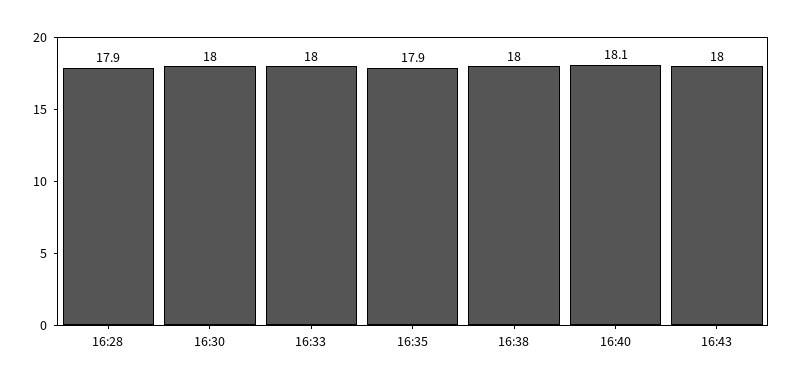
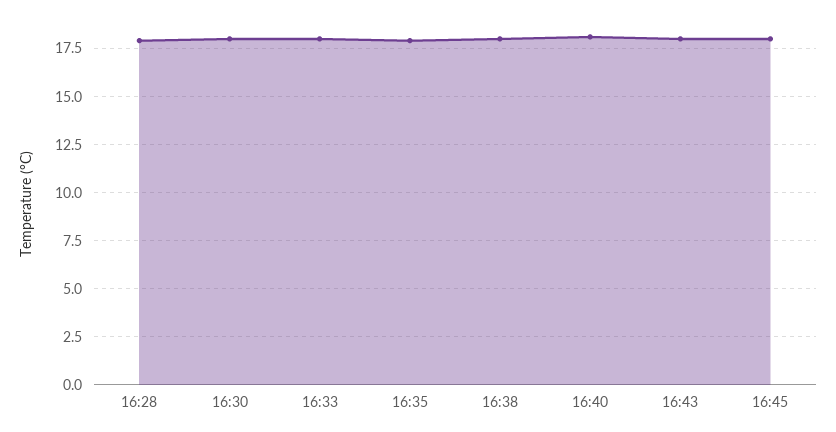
16:45: none -> 18

